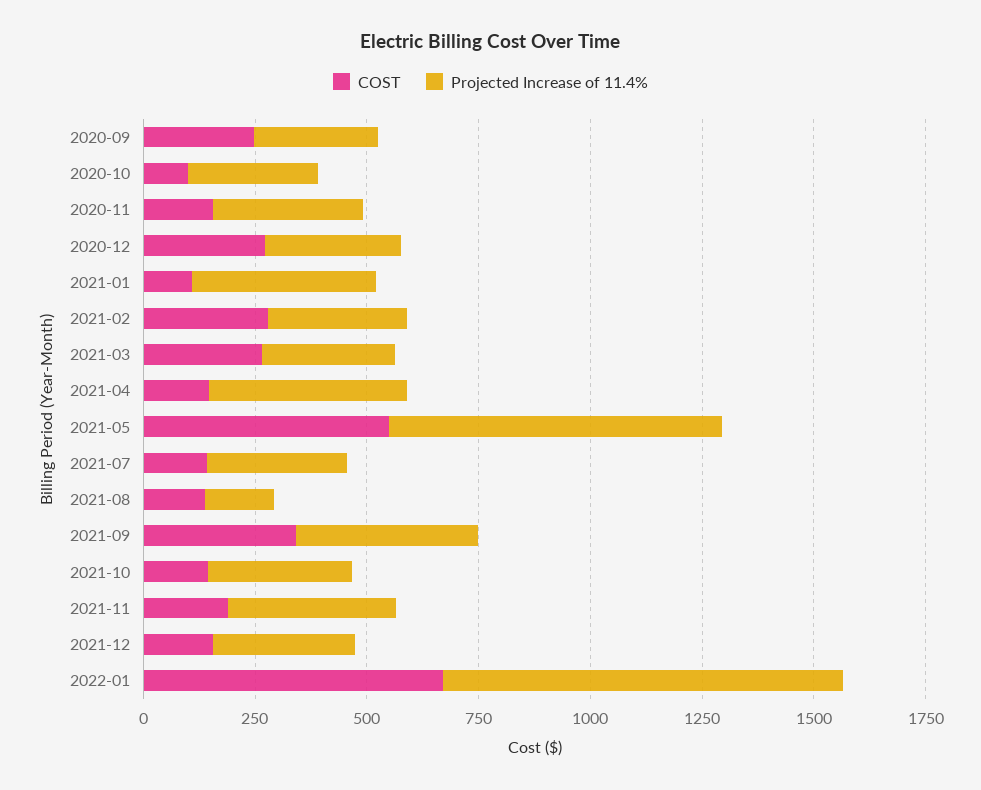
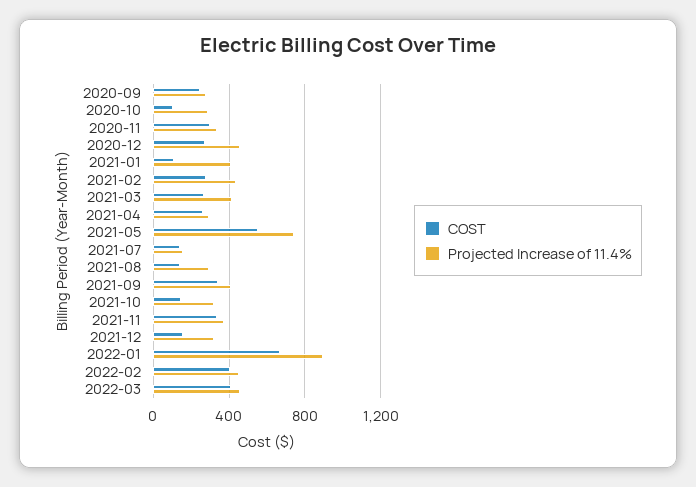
COST, 2020-11: 150 -> 300
Projected Increase of 11.4%, 2020-12: 300 -> 450
Projected Increase of 11.4%, 2021-02: 300 -> 450
Projected Increase of 11.4%, 2021-03: 300 -> 400
COST, 2021-04: 150 -> 250
Projected Increase of 11.4%, 2021-04: 450 -> 300
Projected Increase of 11.4%, 2021-07: 300 -> 150
Projected Increase of 11.4%, 2021-08: 150 -> 300
COST, 2021-11: 200 -> 350
COST, 2022-02: none -> 400
Projected Increase of 11.4%, 2022-02: none -> 450
COST, 2022-03: none -> 400
Projected Increase of 11.4%, 2022-03: none -> 450

